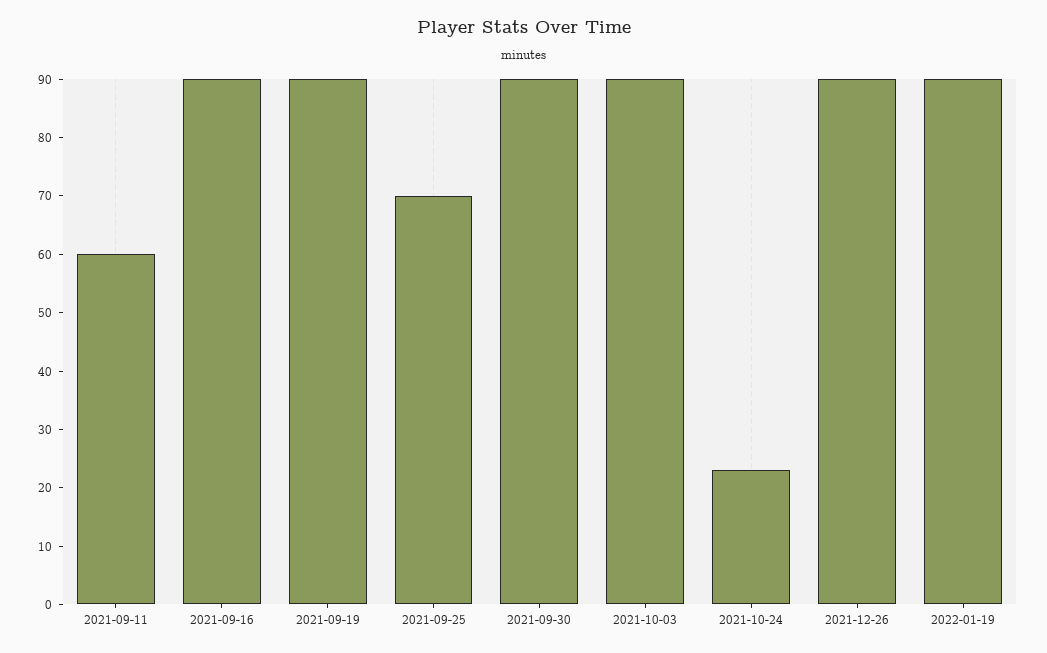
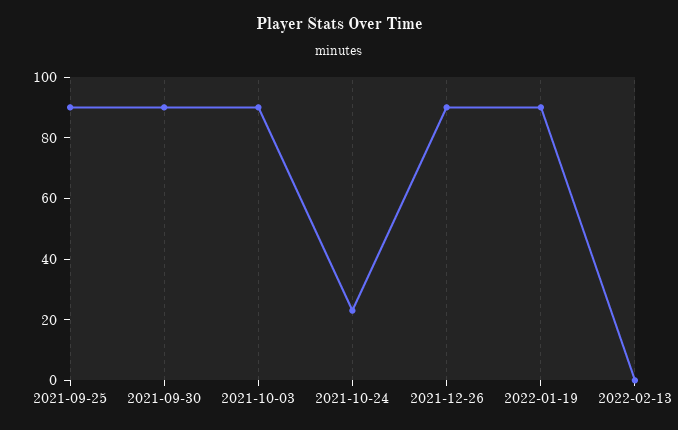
2021-09-11: 60 -> none
2021-09-16: 90 -> none
2021-09-19: 90 -> none
2021-09-25: 70 -> 90
2022-02-13: none -> 0

